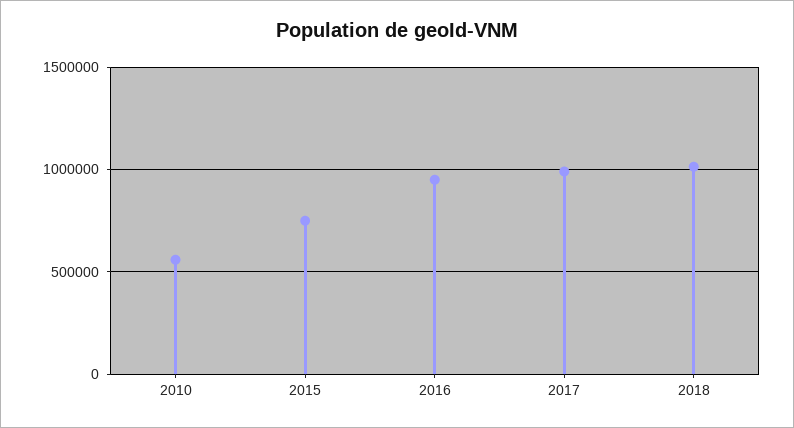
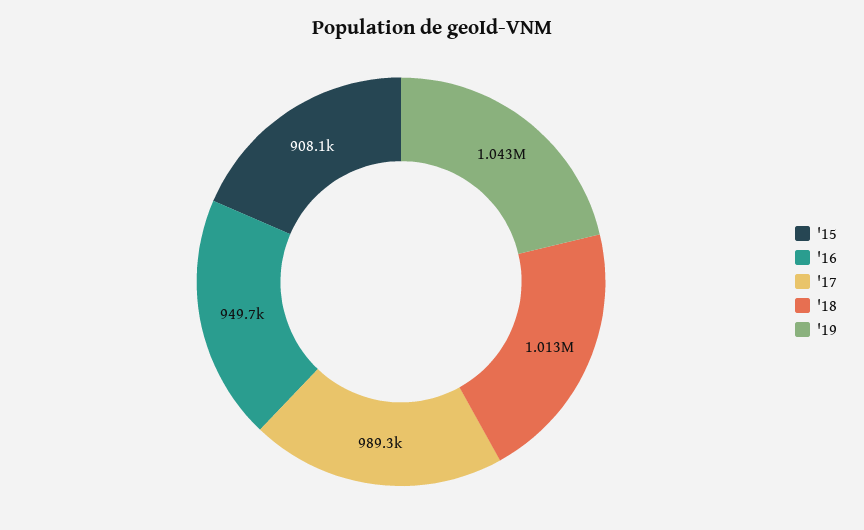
2010: 550000 -> none
2015: 750000 -> 908100
'19: none -> 1043000

